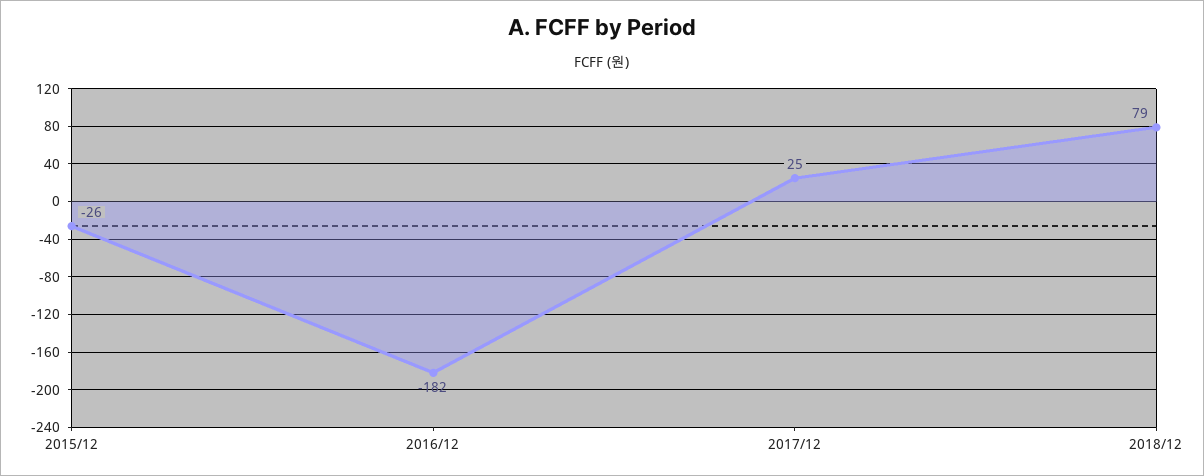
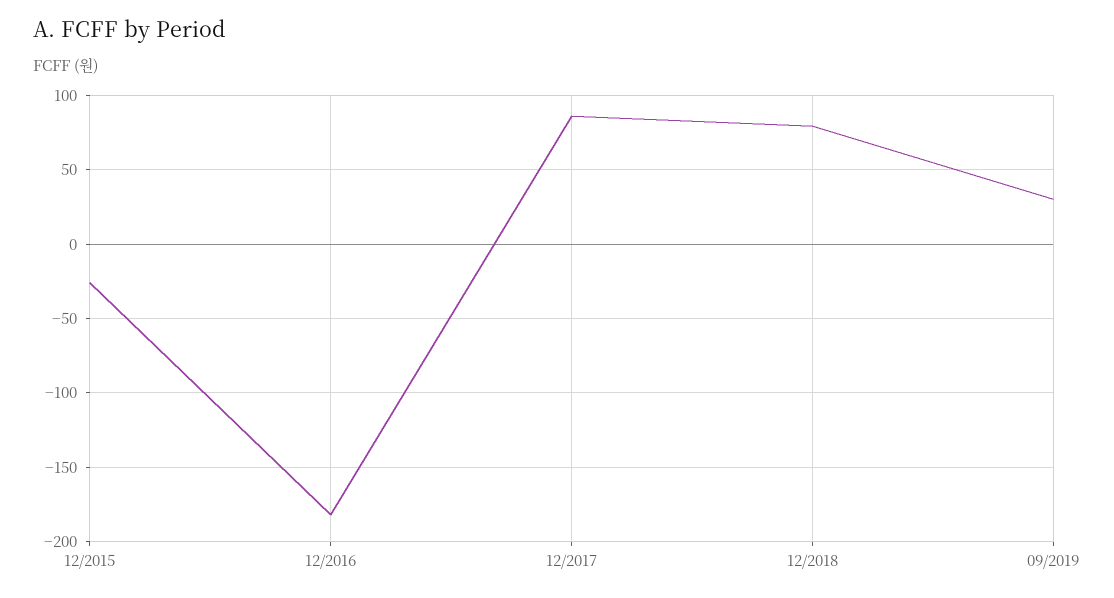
2017/12: 25 -> 85
09/2019: none -> 30

